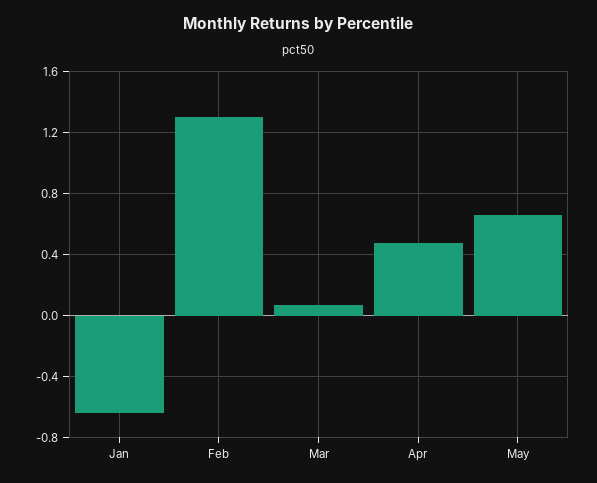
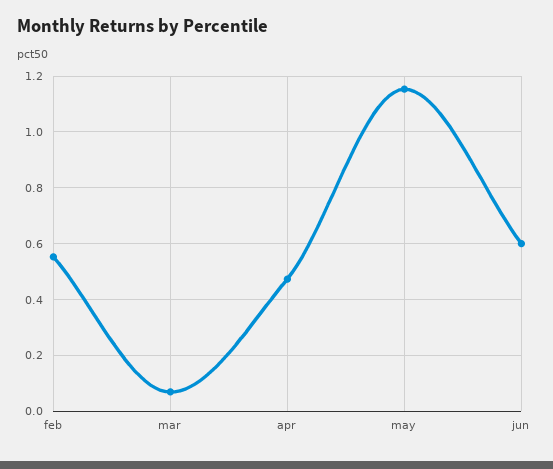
Jan: -0.65 -> none
Feb: 1.3 -> 0.55
May: 0.65 -> 1.15
jun: none -> 0.6

